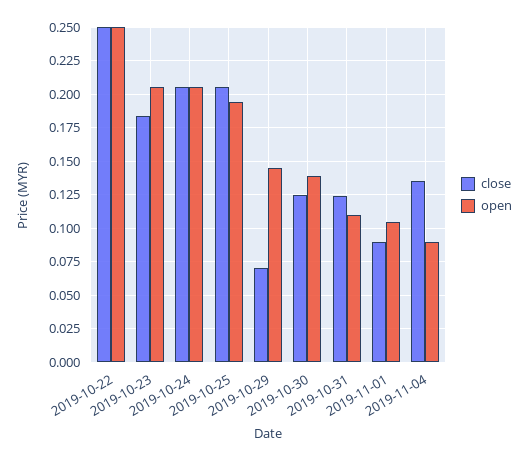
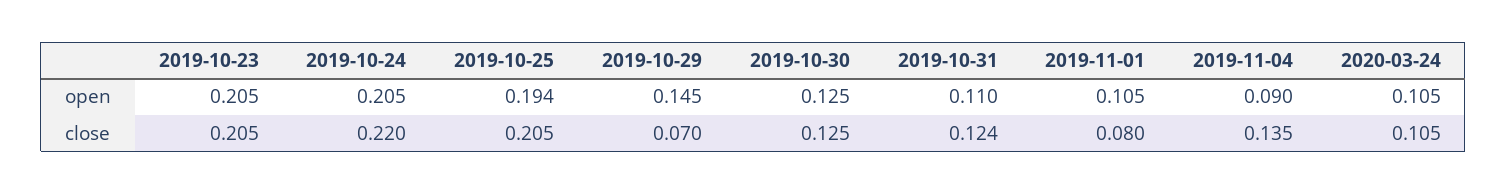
close, 2019-10-22: 0.25 -> none
open, 2019-10-22: 0.25 -> none
close, 2019-10-23: 0.185 -> 0.205
close, 2019-10-24: 0.205 -> 0.22
open, 2019-10-30: 0.14 -> 0.125
close, 2019-11-01: 0.09 -> 0.08
open, 2020-03-24: none -> 0.105
close, 2020-03-24: none -> 0.105

